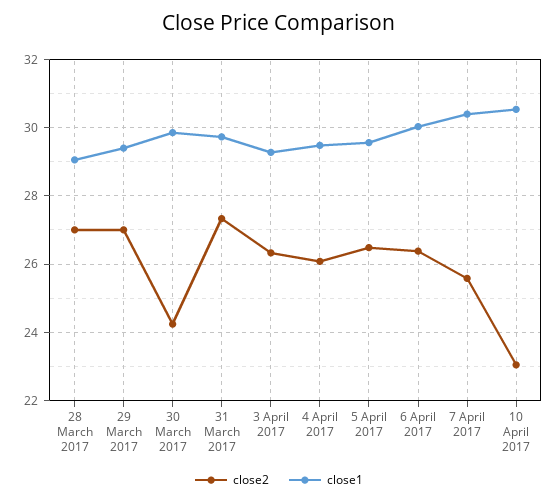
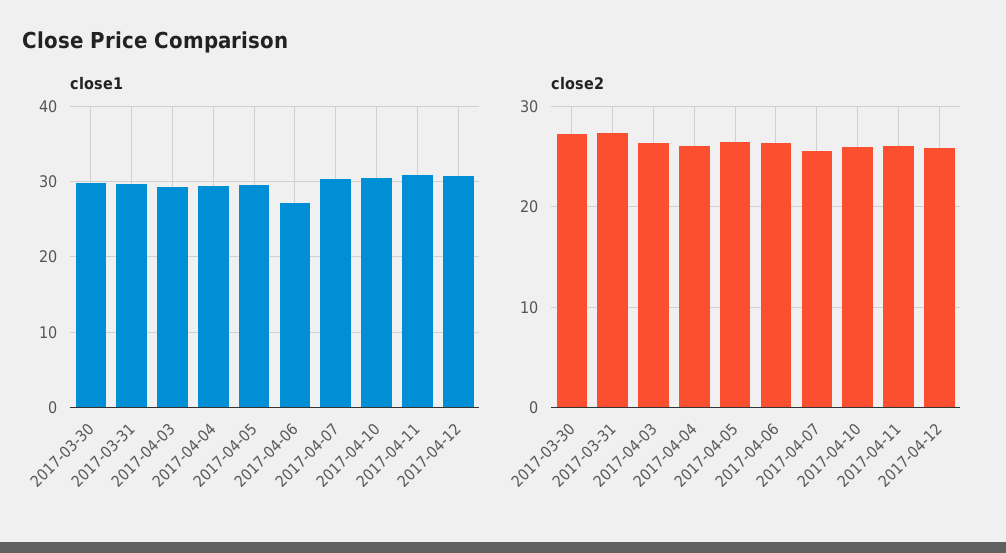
close2, 28 March 2017: 27 -> none
close1, 28 March 2017: 29 -> none
close2, 29 March 2017: 27 -> none
close1, 29 March 2017: 29.4 -> none
close2, 30 March 2017: 24.2 -> 27
close1, 6 April 2017: 30 -> 27
close2, 10 April 2017: 23 -> 26
close1, 2017-04-11: none -> 31
close1, 2017-04-12: none -> 31
close2, 2017-04-11: none -> 26
close2, 2017-04-12: none -> 26

